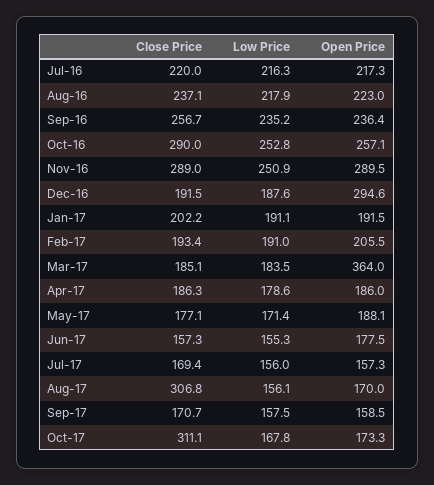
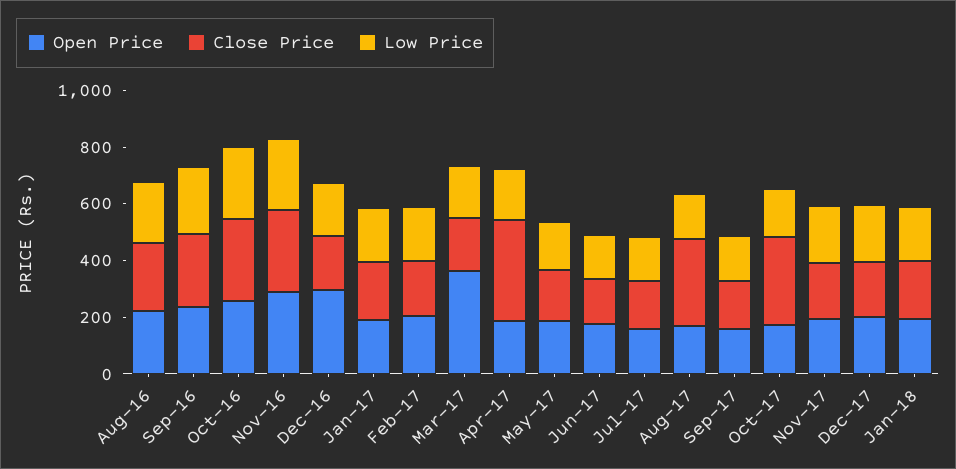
Close Price, Jul-16: 220 -> none
Low Price, Jul-16: 216.3 -> none
Open Price, Jul-16: 217.3 -> none
Close Price, Apr-17: 186.3 -> 350
Open Price, Nov-17: none -> 200
Close Price, Nov-17: none -> 200
Low Price, Nov-17: none -> 200
Open Price, Dec-17: none -> 200
Close Price, Dec-17: none -> 200
Low Price, Dec-17: none -> 200
Open Price, Jan-18: none -> 200
Close Price, Jan-18: none -> 200
Low Price, Jan-18: none -> 200

